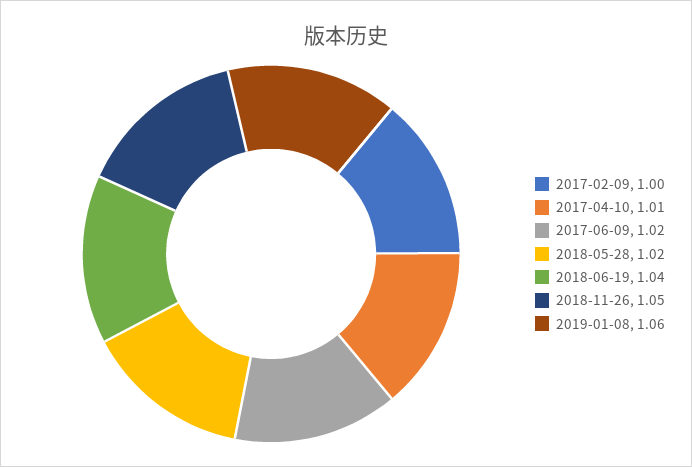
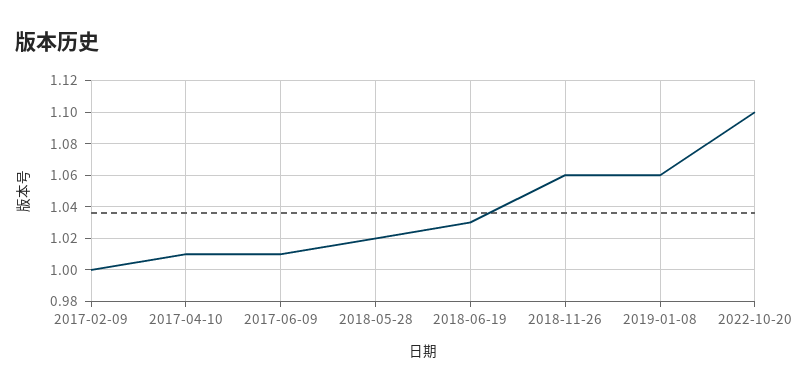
2017-06-09: 1.02 -> 1.01
2018-06-19: 1.04 -> 1.03
2018-11-26: 1.05 -> 1.06
2022-10-20: none -> 1.1

